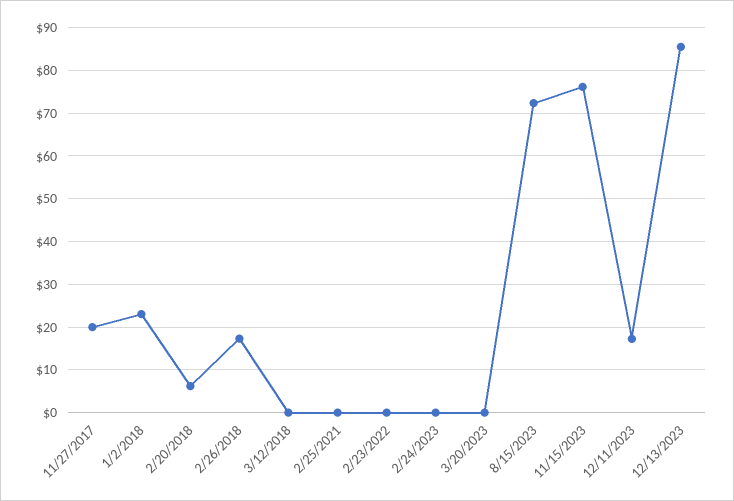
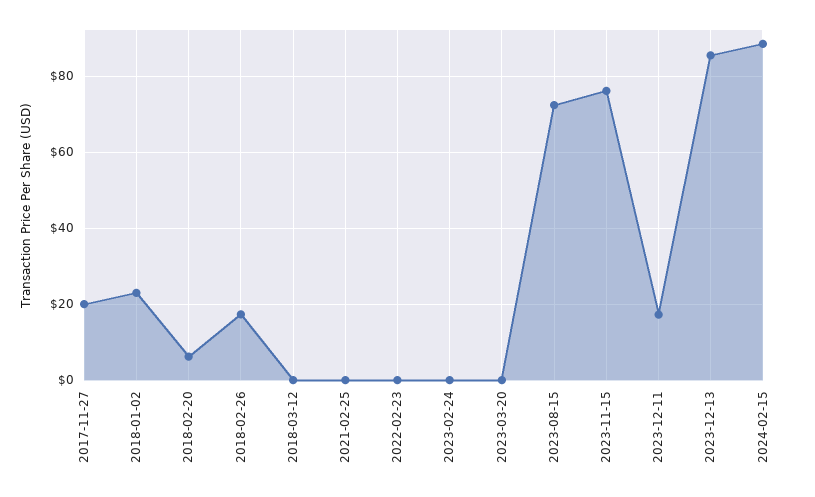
2024-02-15: none -> 88

